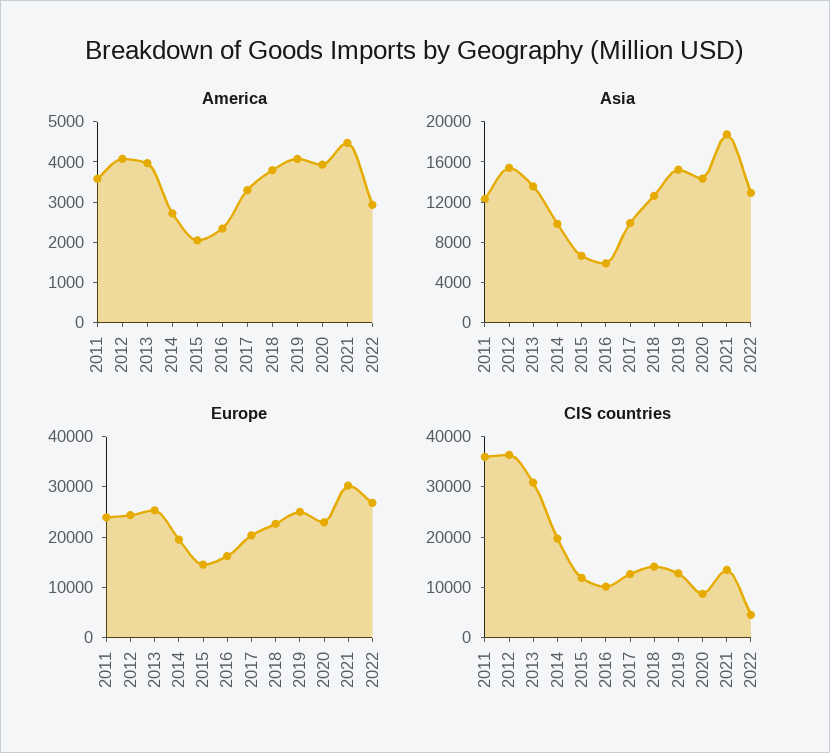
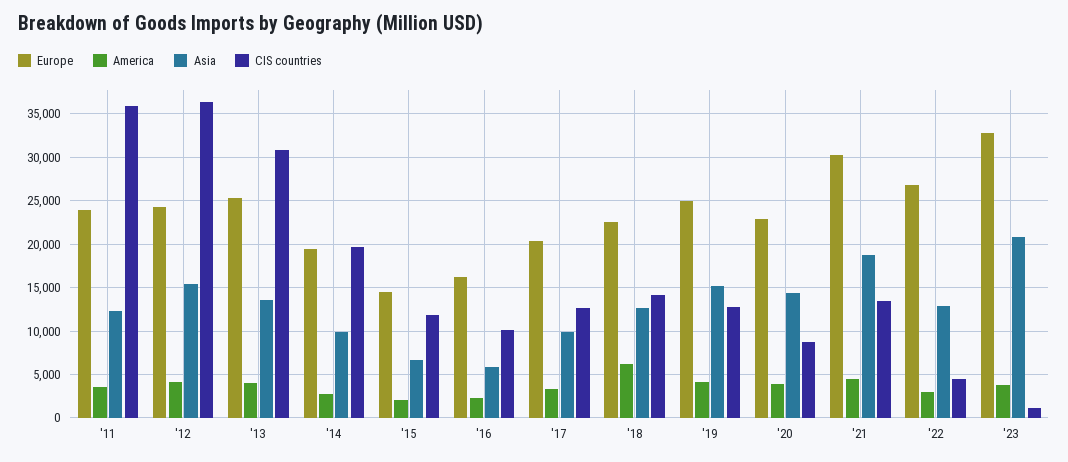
America, 2018: 3800 -> 6000
Europe, '23: none -> 33000
America, '23: none -> 4000
Asia, '23: none -> 21000
CIS countries, '23: none -> 1000

